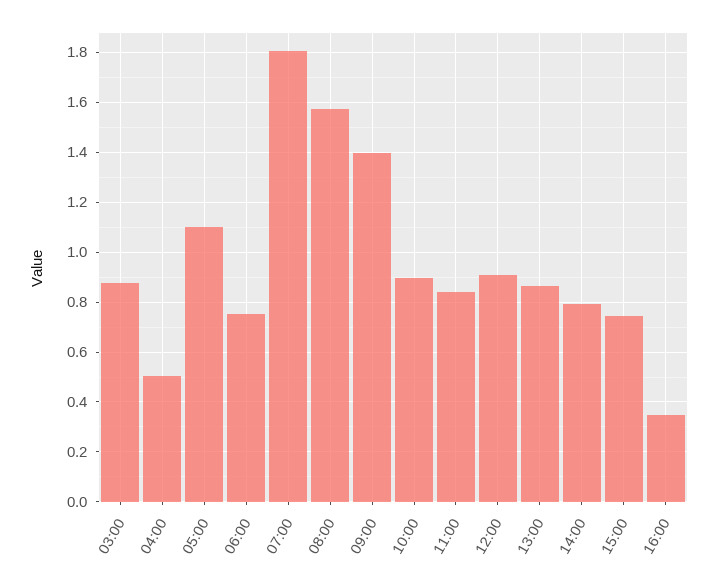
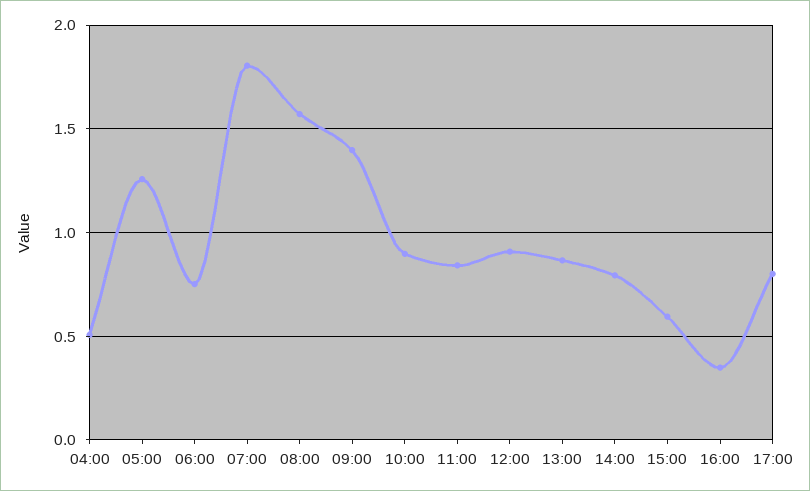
03:00: 0.875 -> none
05:00: 1.1 -> 1.25
15:00: 0.75 -> 0.6
17:00: none -> 0.8

